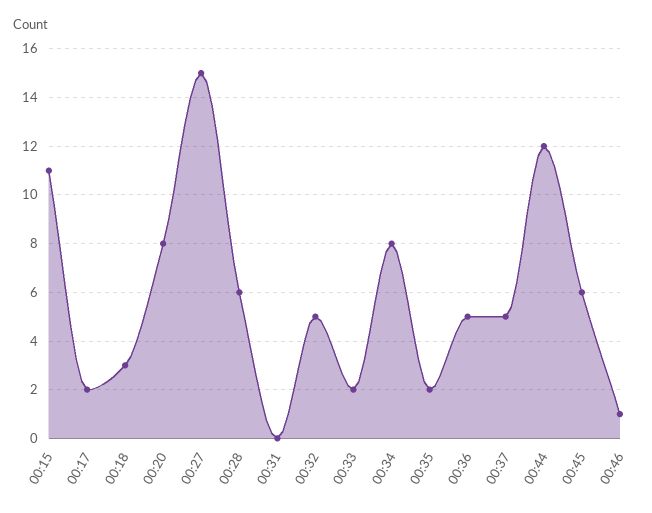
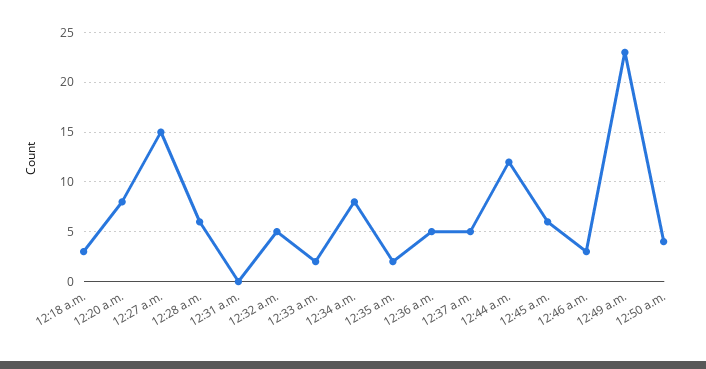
00:15: 11 -> none
00:17: 2 -> none
00:46: 1 -> 3
12:49 a.m.: none -> 23
12:50 a.m.: none -> 4

